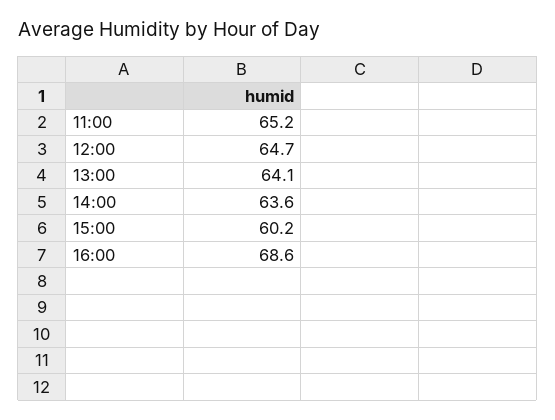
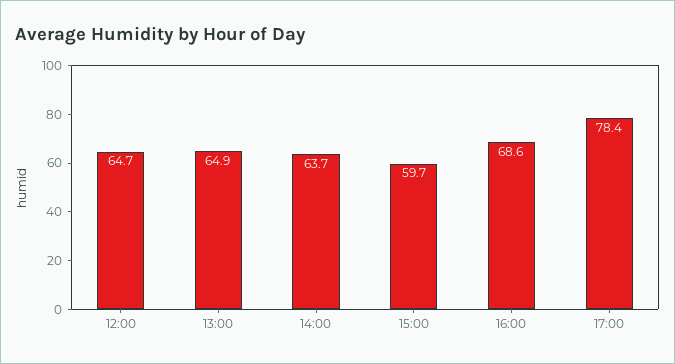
11:00: 65.2 -> none
13:00: 64.1 -> 64.9
14:00: 63.6 -> 63.7
15:00: 60.2 -> 59.7
17:00: none -> 78.4

